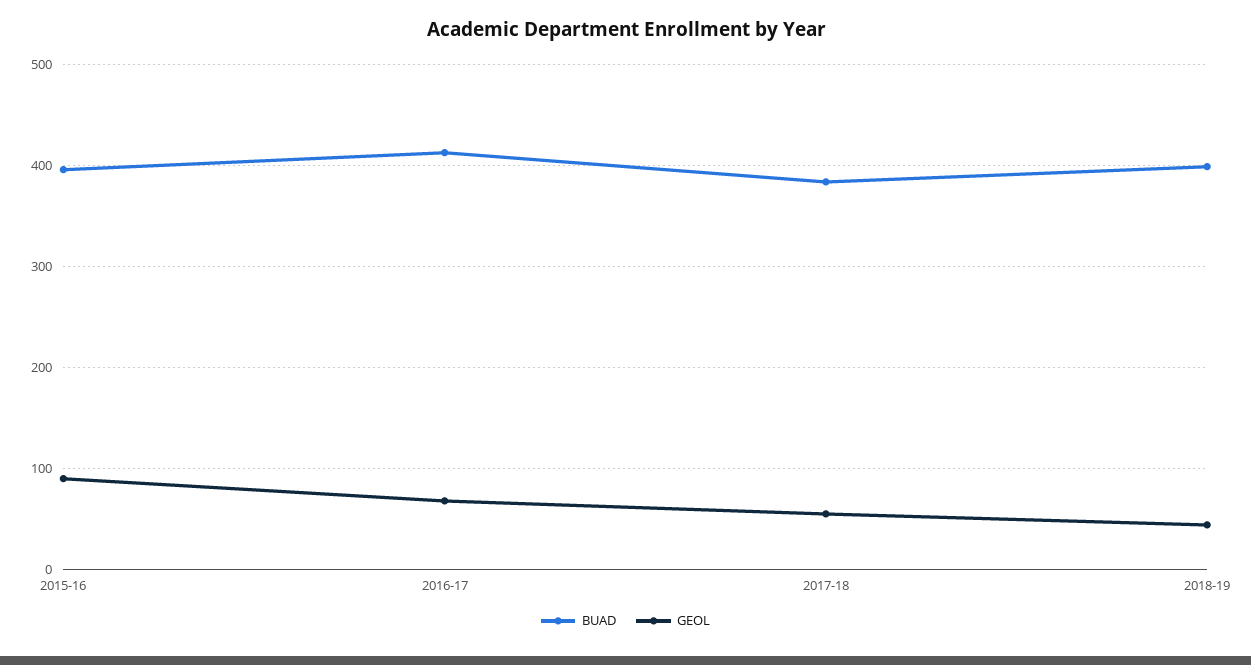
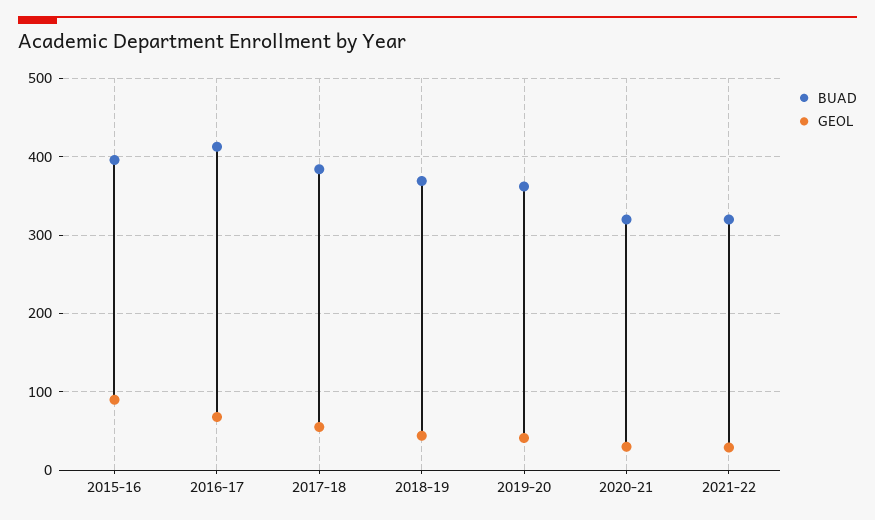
BUAD, 2018-19: 400 -> 370
BUAD, 2019-20: none -> 360
GEOL, 2019-20: none -> 40
BUAD, 2020-21: none -> 320
GEOL, 2020-21: none -> 30
BUAD, 2021-22: none -> 320
GEOL, 2021-22: none -> 30

